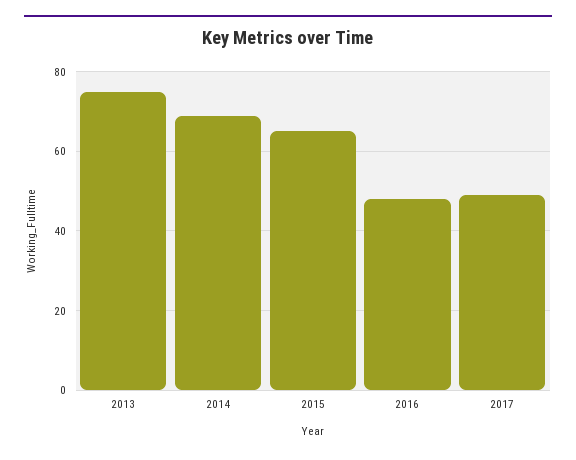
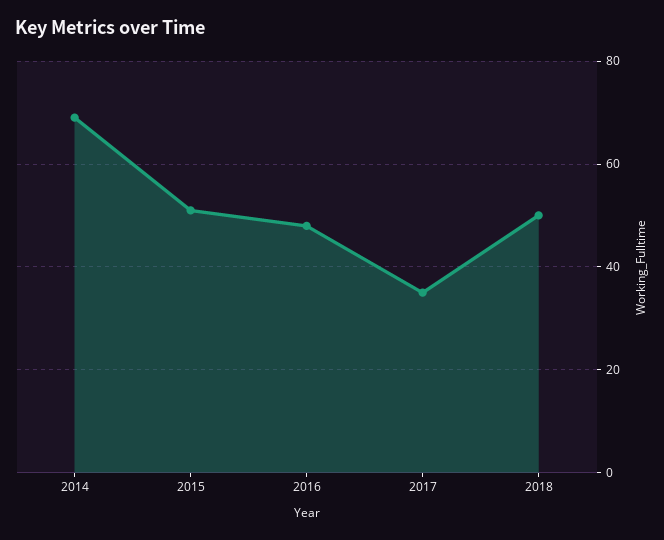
2013: 75 -> none
2015: 65 -> 50
2017: 50 -> 35
2018: none -> 50

